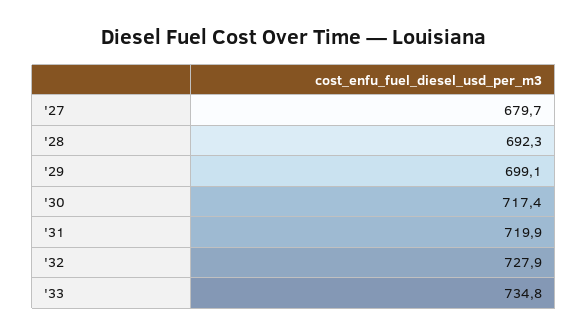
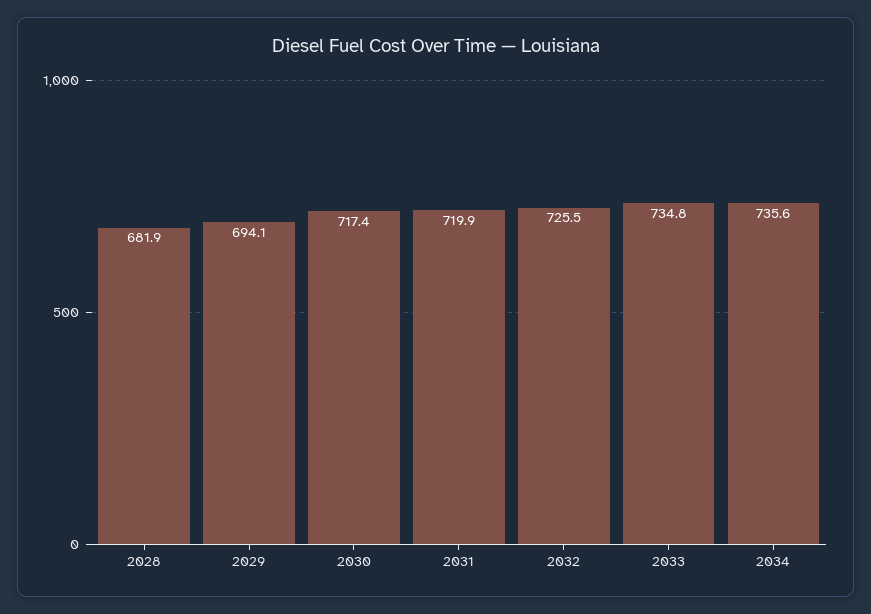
'27: 679.7 -> none
'28: 692.3 -> 681.9
'29: 699.1 -> 694.1
'32: 727.9 -> 725.5
2034: none -> 735.6

